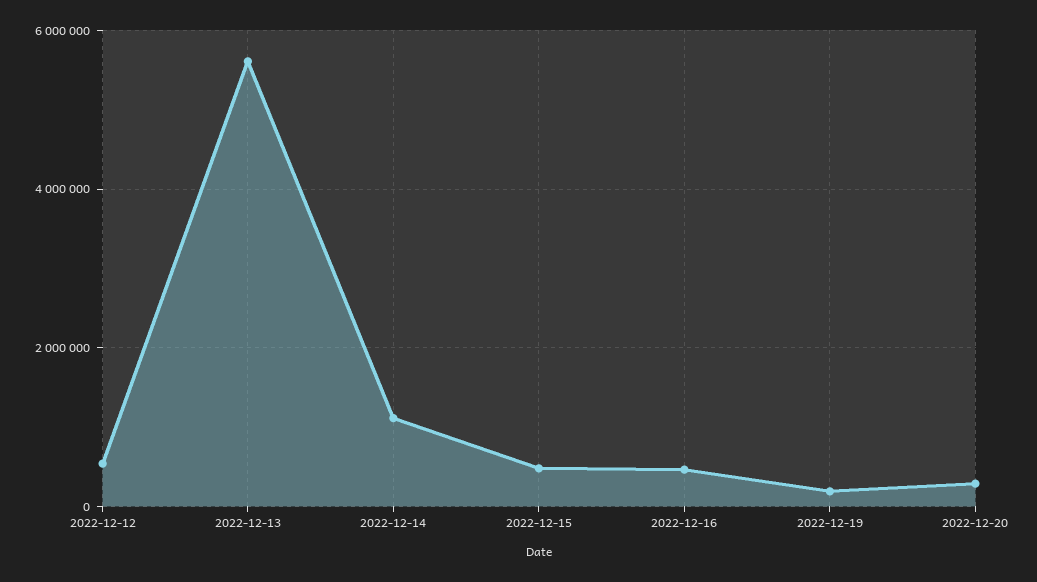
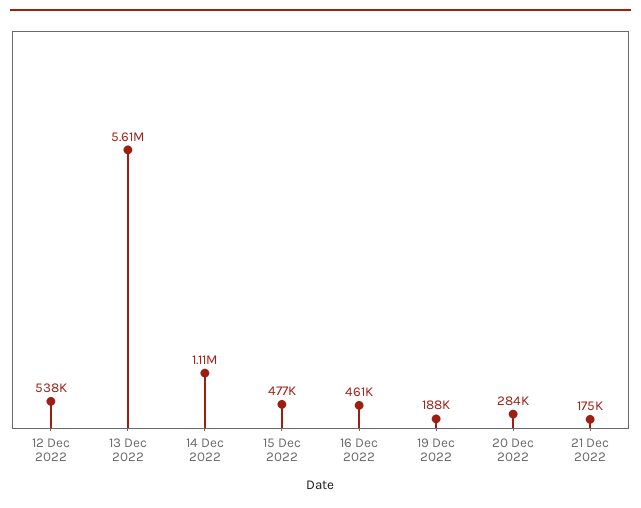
21 Dec 2022: none -> 175000

